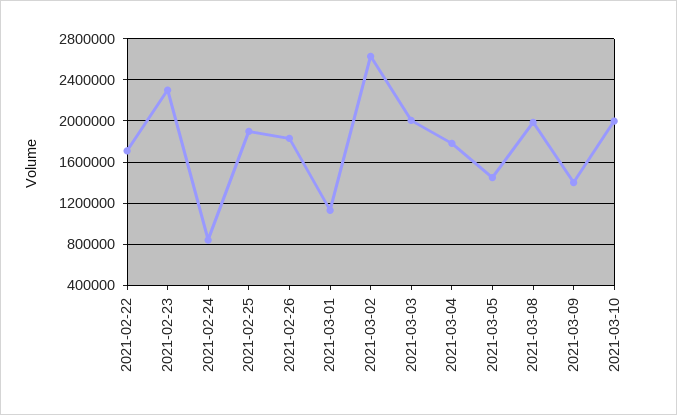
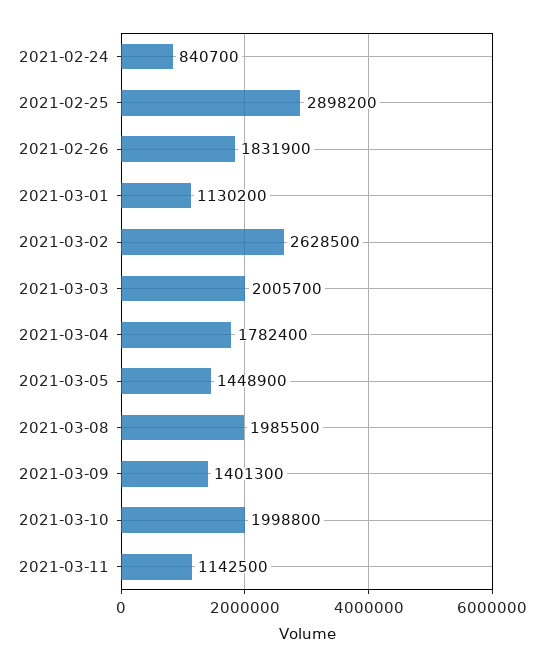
2021-02-22: 1700000 -> none
2021-02-23: 2300000 -> none
2021-02-25: 1900000 -> 2898200
2021-03-11: none -> 1142500

